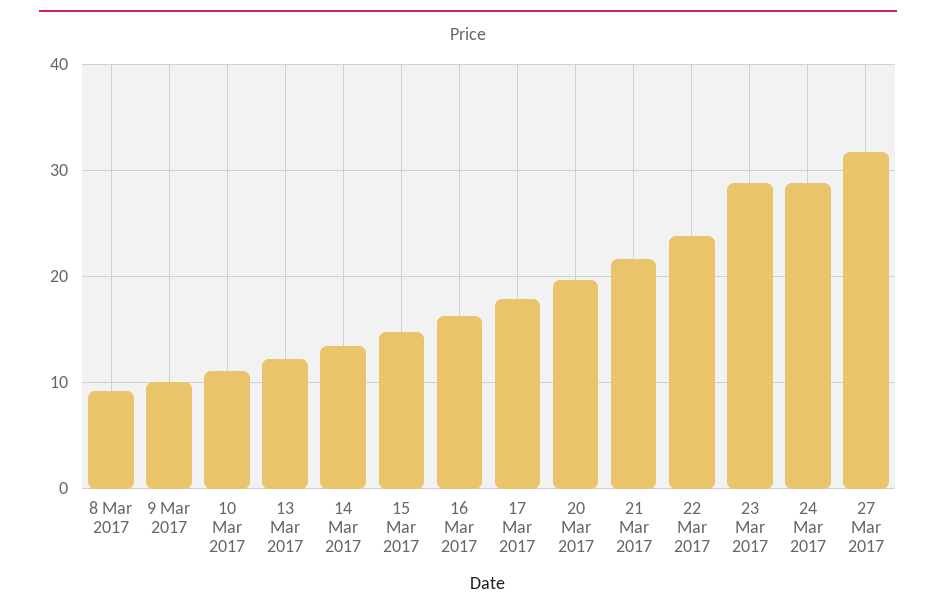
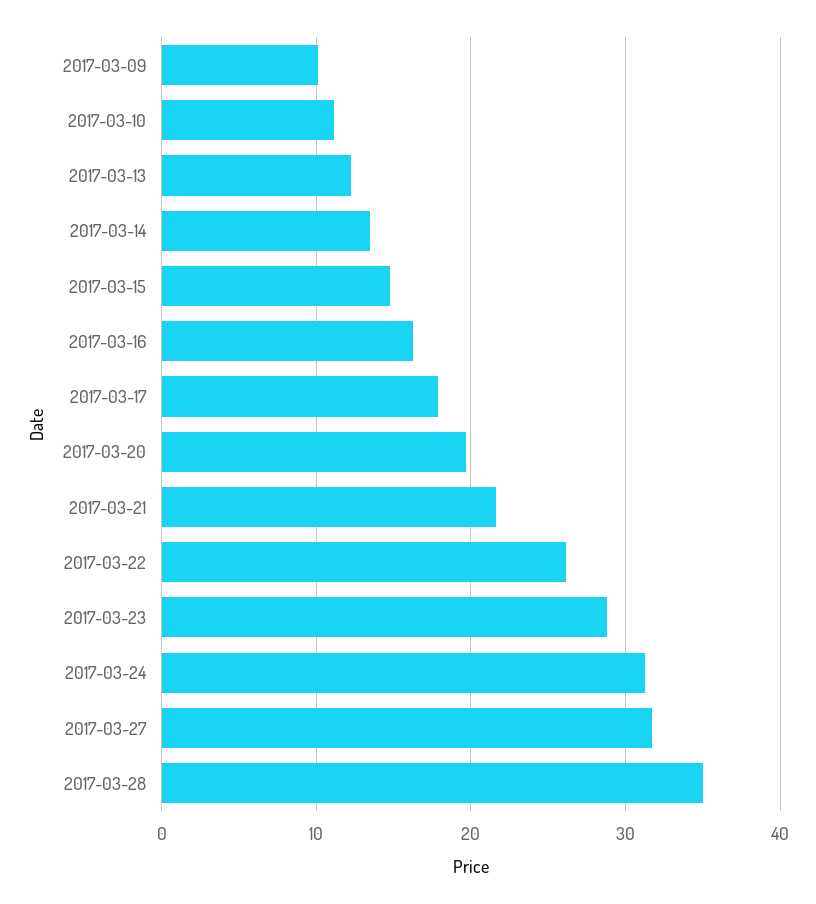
8 Mar 2017: 9 -> none
22 Mar 2017: 24 -> 26
24 Mar 2017: 29 -> 31
2017-03-28: none -> 35

